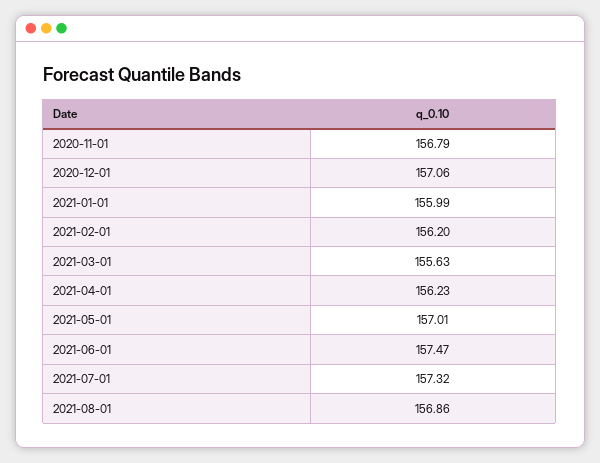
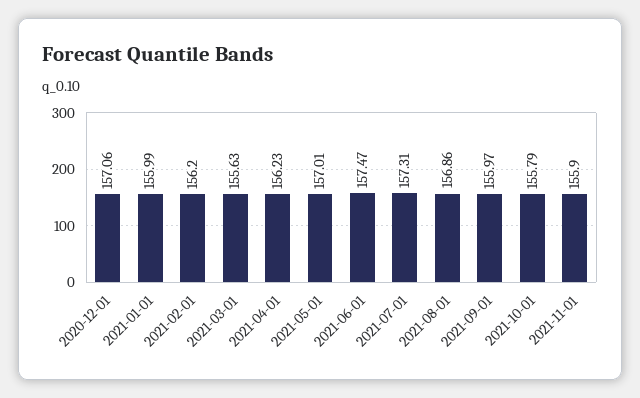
2020-11-01: 156.79 -> none
2021-07-01: 157.32 -> 157.31
2021-09-01: none -> 155.97
2021-10-01: none -> 155.79
2021-11-01: none -> 155.9

